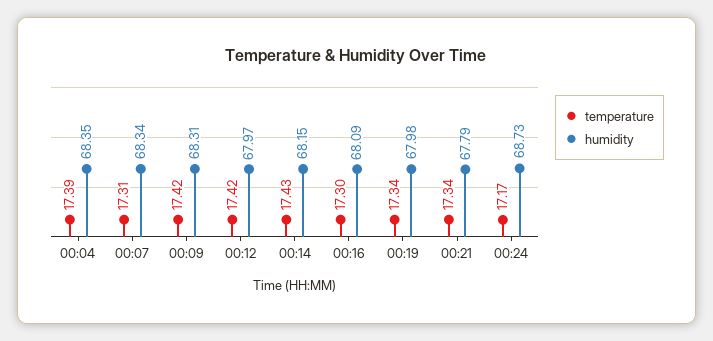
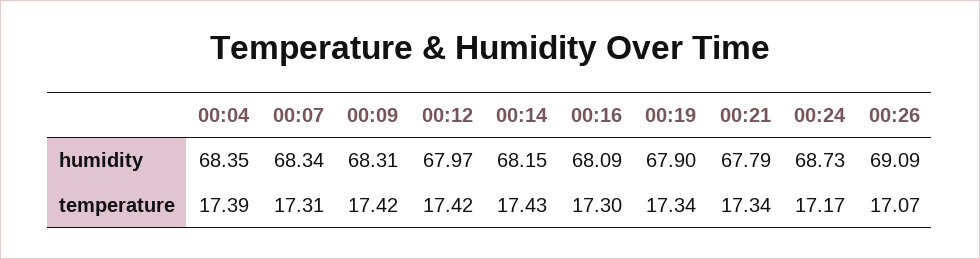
humidity, 00:19: 67.98 -> 67.9
humidity, 00:26: none -> 69.09
temperature, 00:26: none -> 17.07

